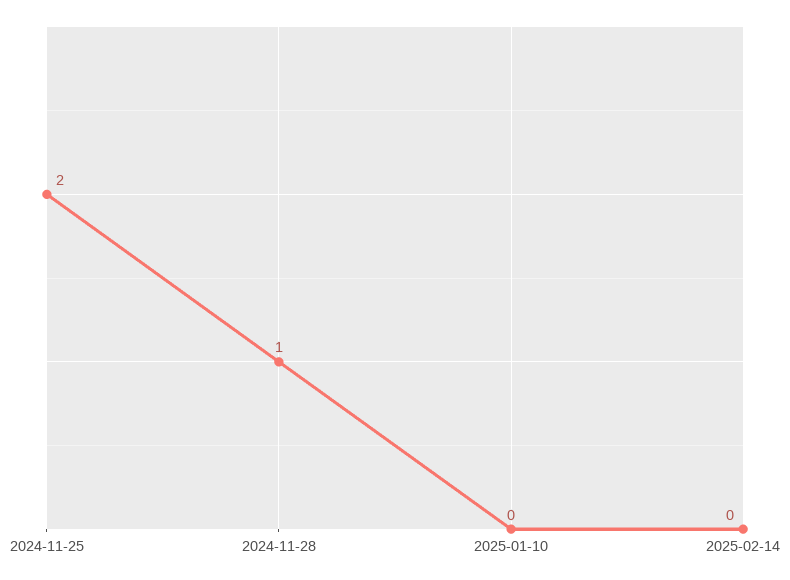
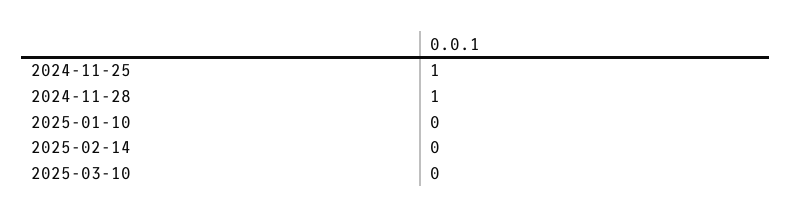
2024-11-25: 2 -> 1
2025-03-10: none -> 0

